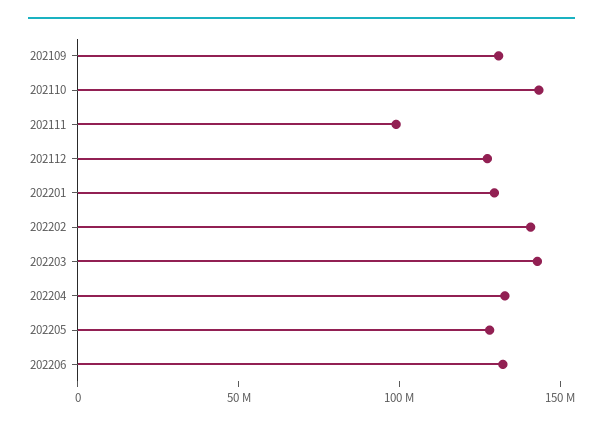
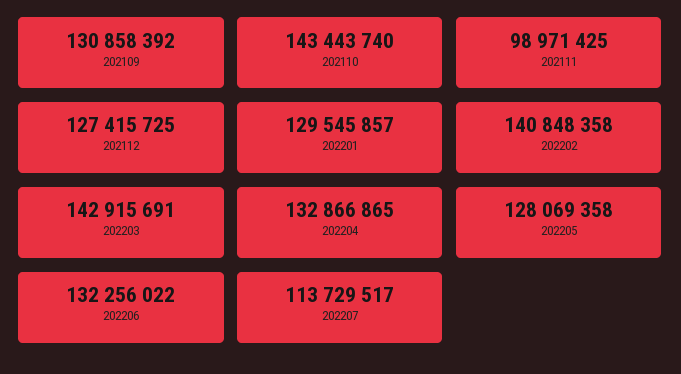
202207: none -> 113729517

